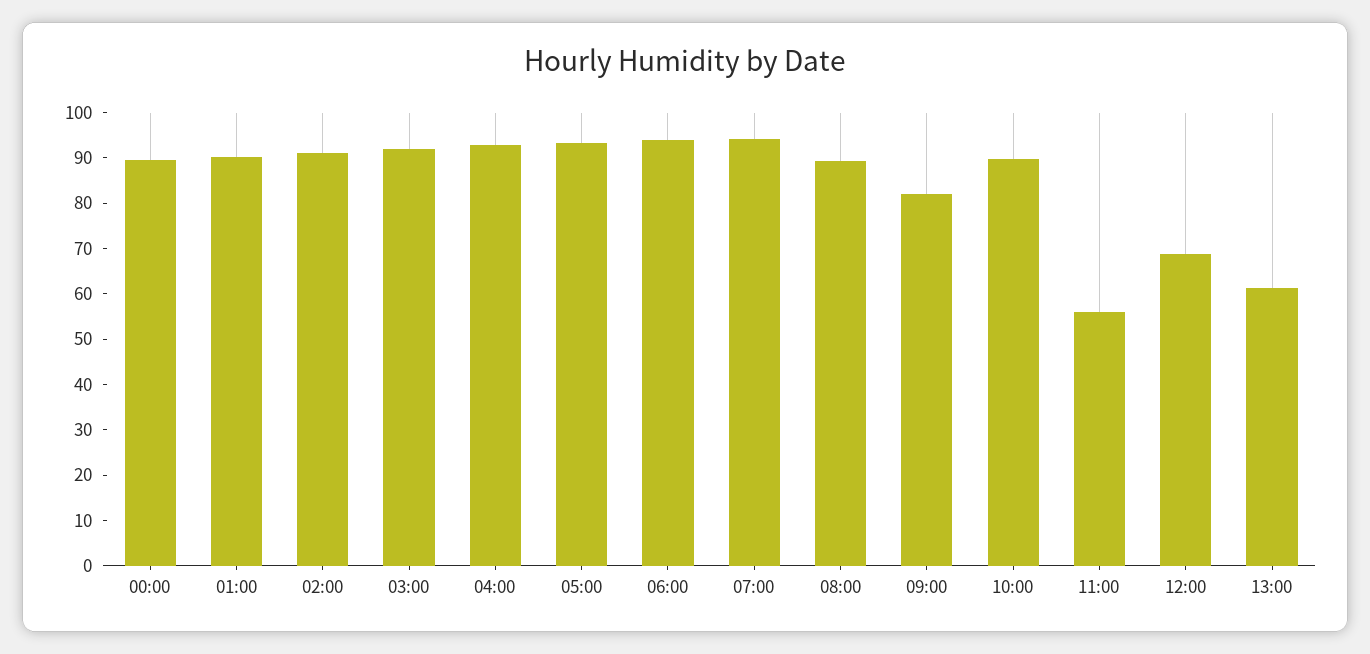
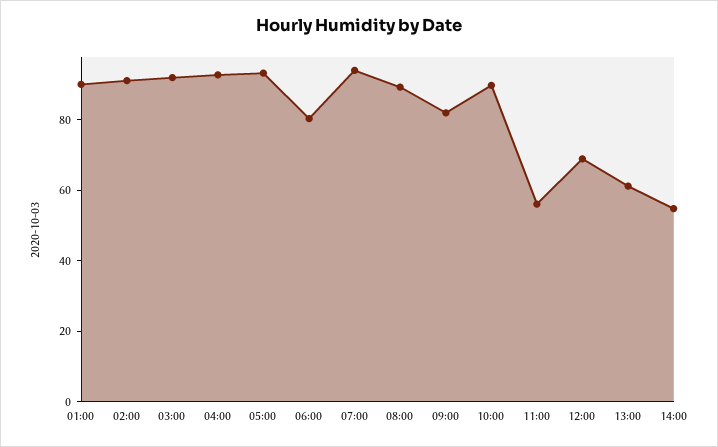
00:00: 90 -> none
06:00: 94 -> 80
14:00: none -> 55

